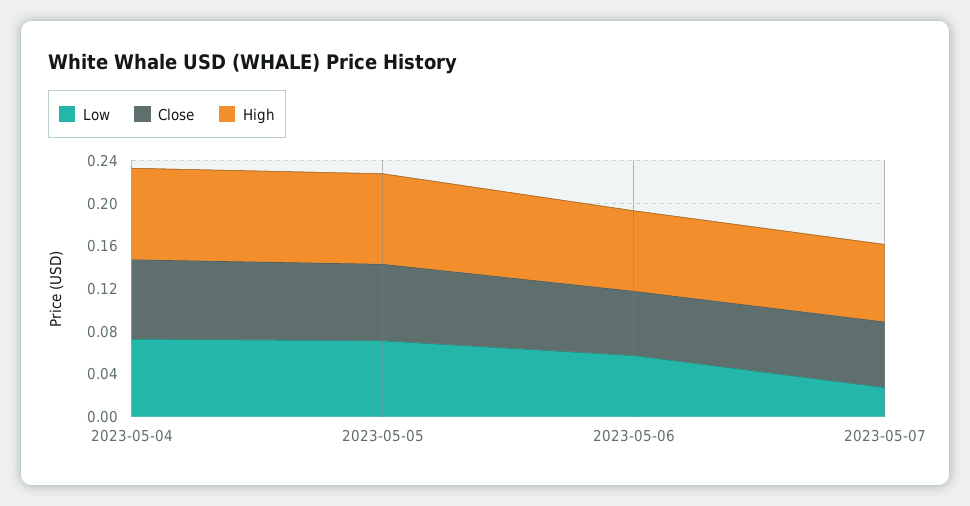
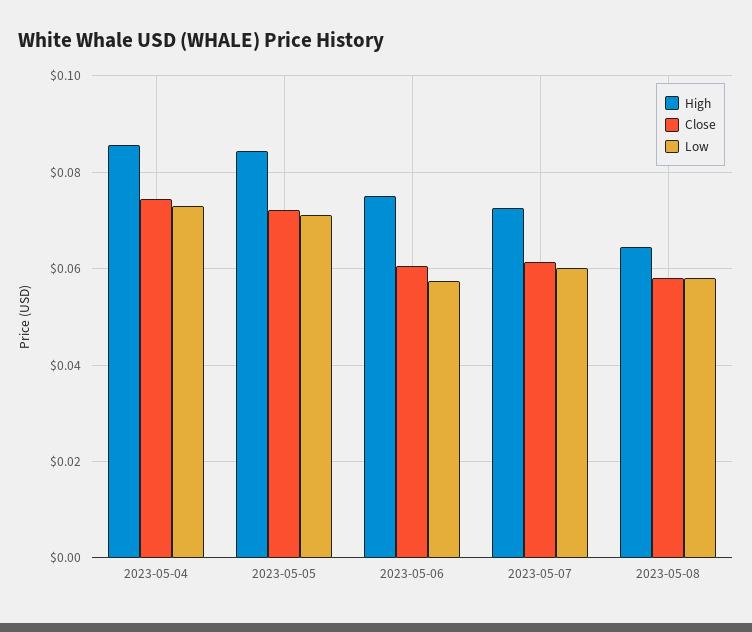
Low, 2023-05-07: 0.03 -> 0.06
High, 2023-05-08: none -> 0.064
Close, 2023-05-08: none -> 0.058
Low, 2023-05-08: none -> 0.058

